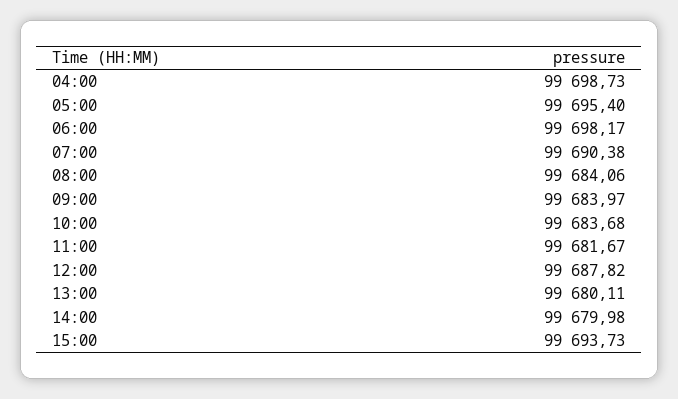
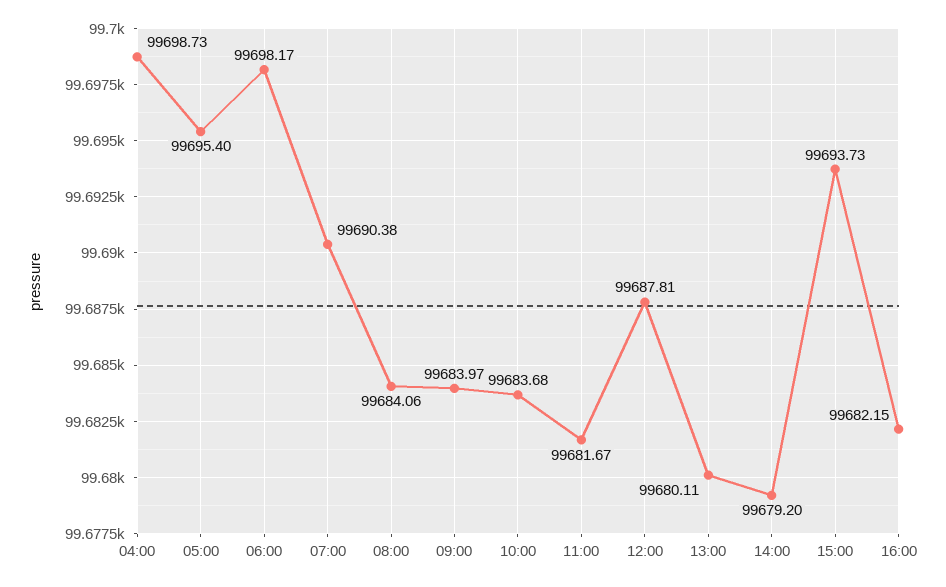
12:00: 99687.82 -> 99687.81
14:00: 99679.98 -> 99679.2
16:00: none -> 99682.15

